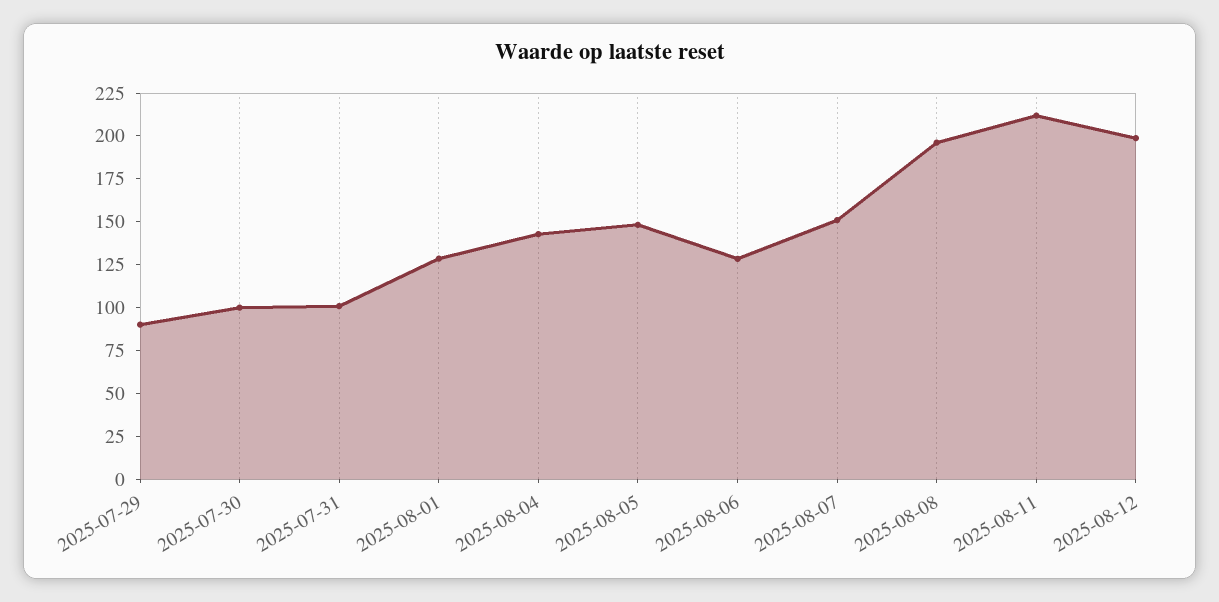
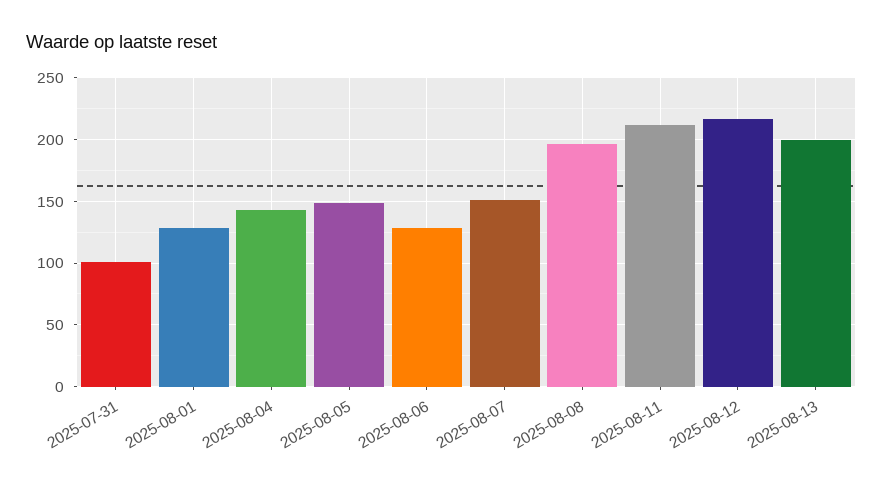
2025-07-29: 90 -> none
2025-07-30: 100 -> none
2025-08-12: 200 -> 215
2025-08-13: none -> 200

